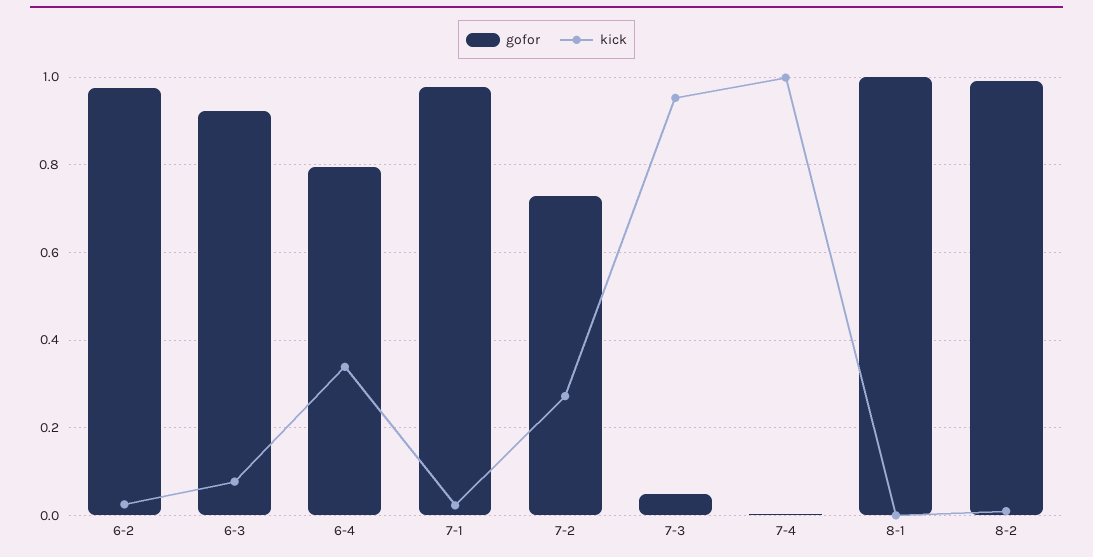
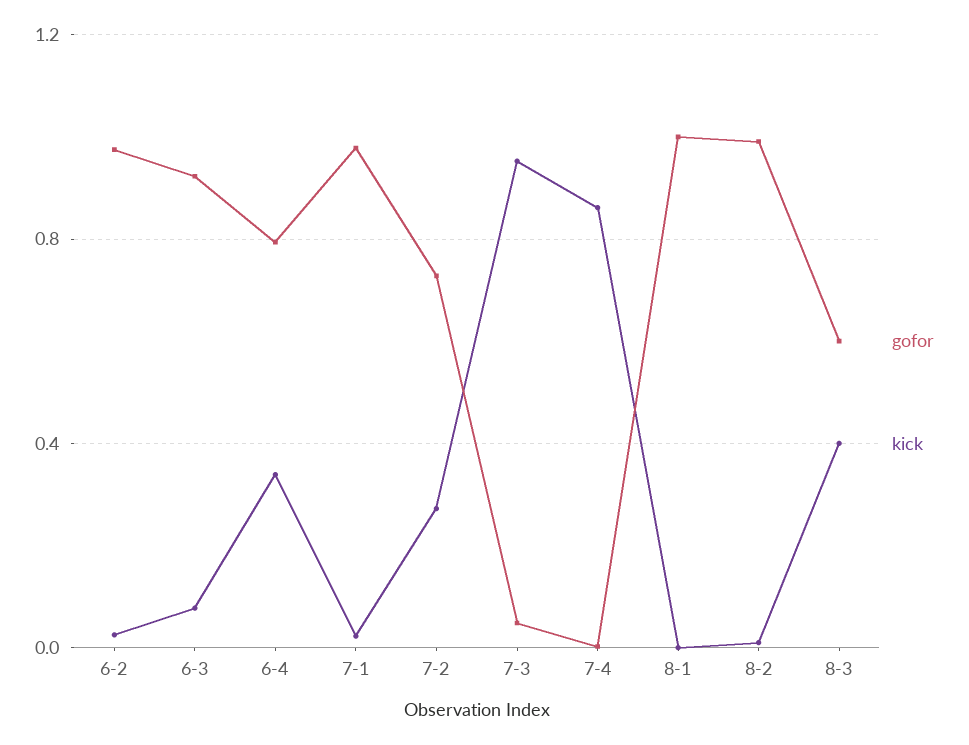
kick, 7-4: 1 -> 0.85
gofor, 8-3: none -> 0.6
kick, 8-3: none -> 0.4

